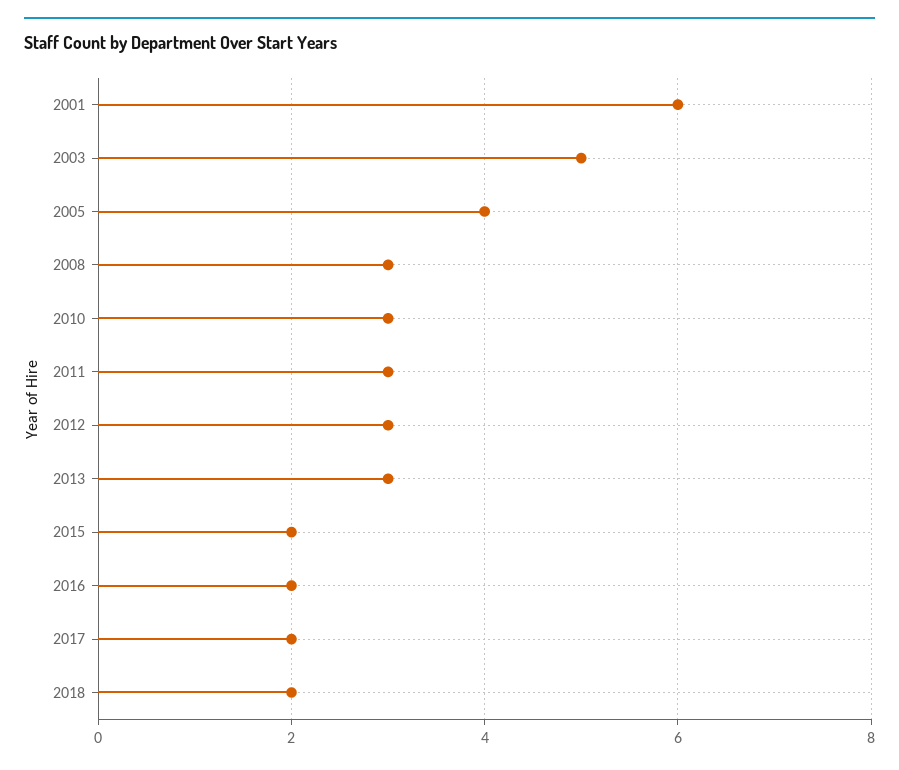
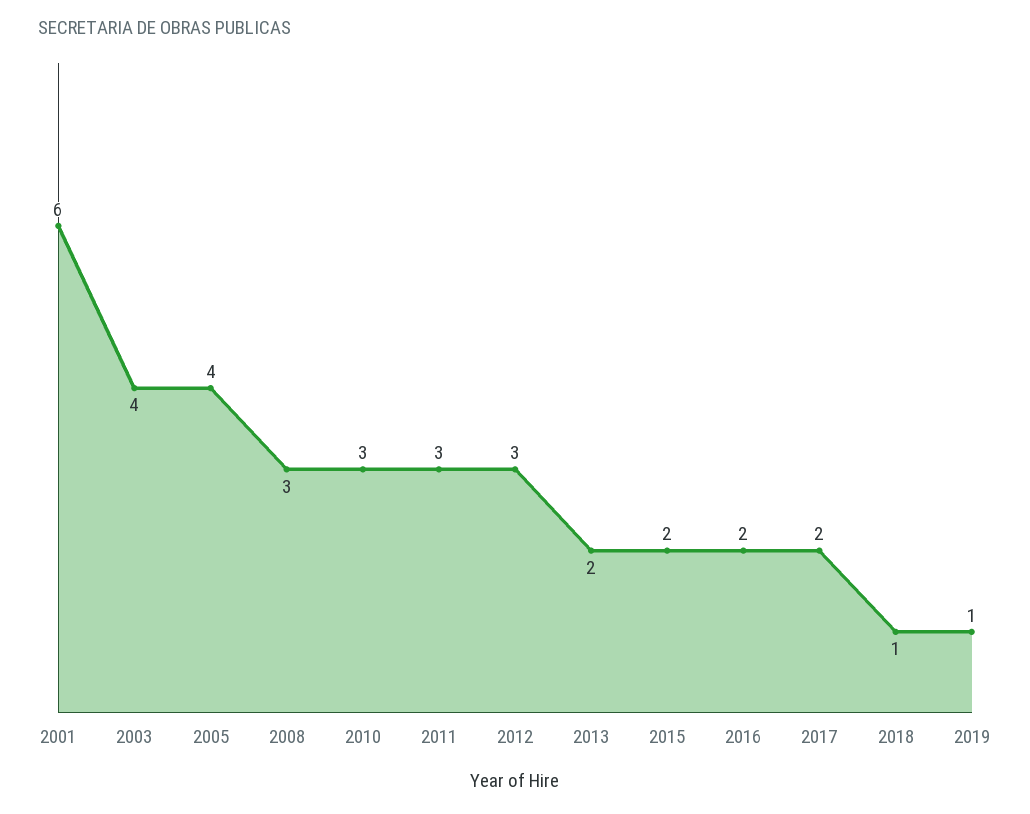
2003: 5 -> 4
2013: 3 -> 2
2018: 2 -> 1
2019: none -> 1

